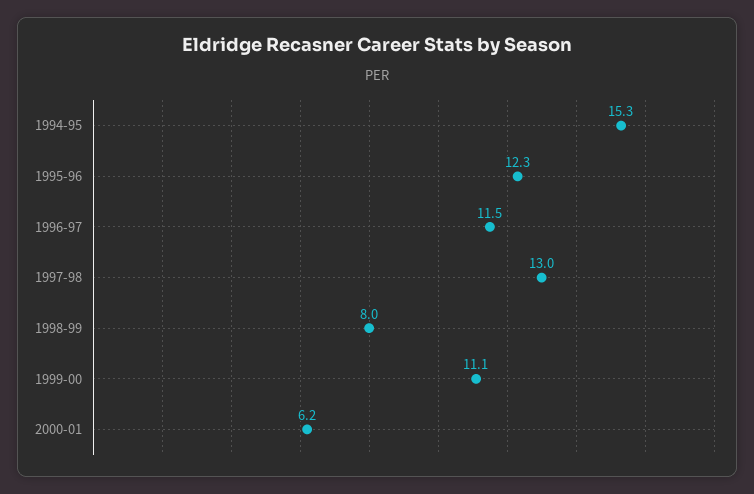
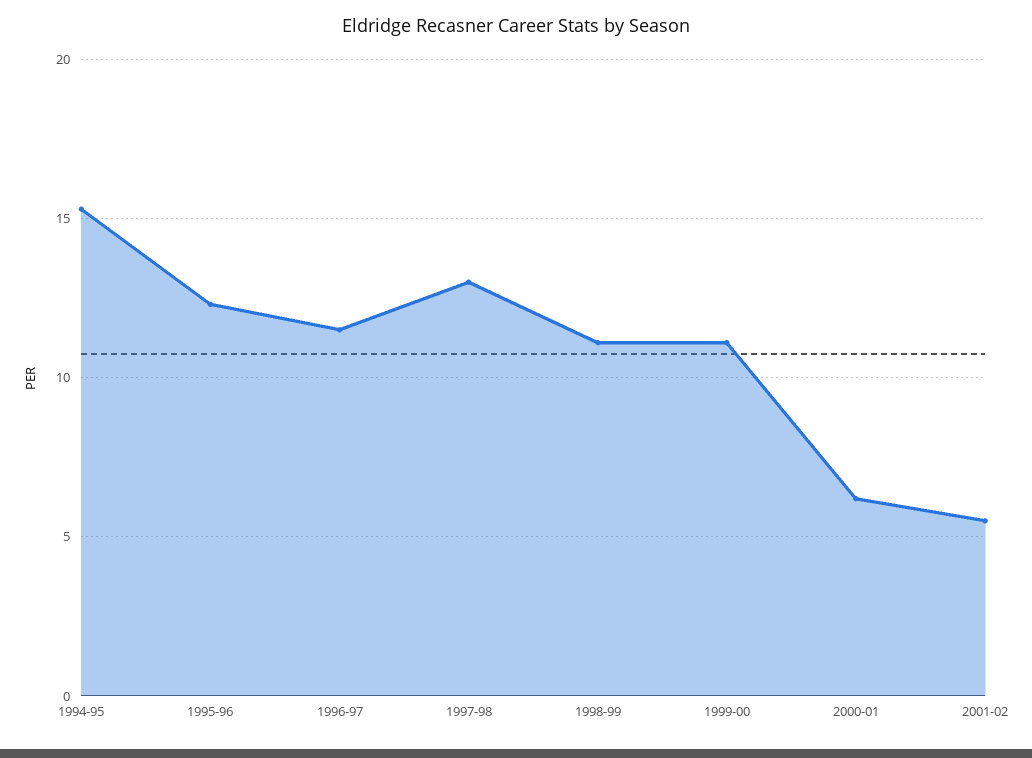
1998-99: 8 -> 11
2001-02: none -> 5.5

